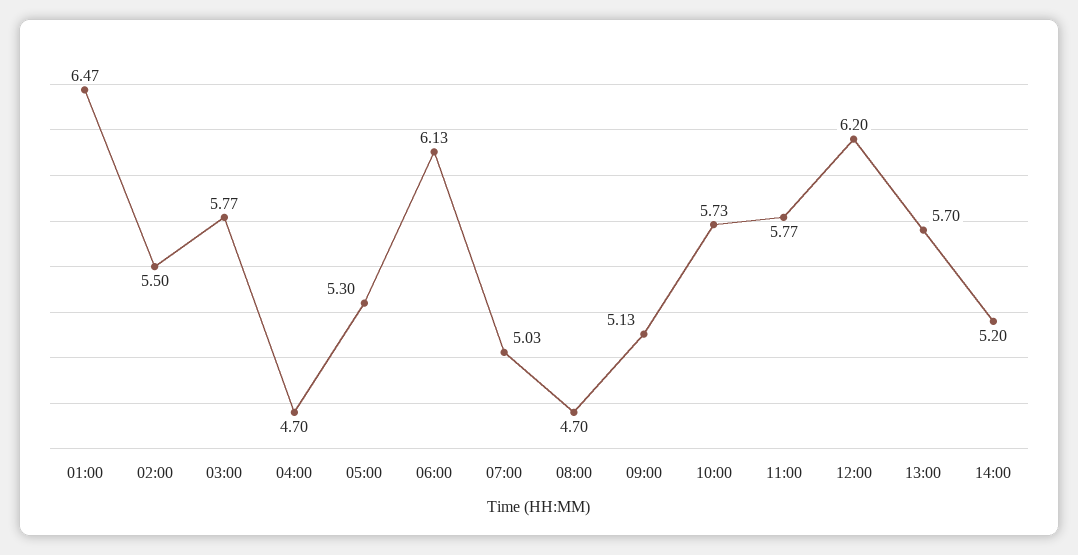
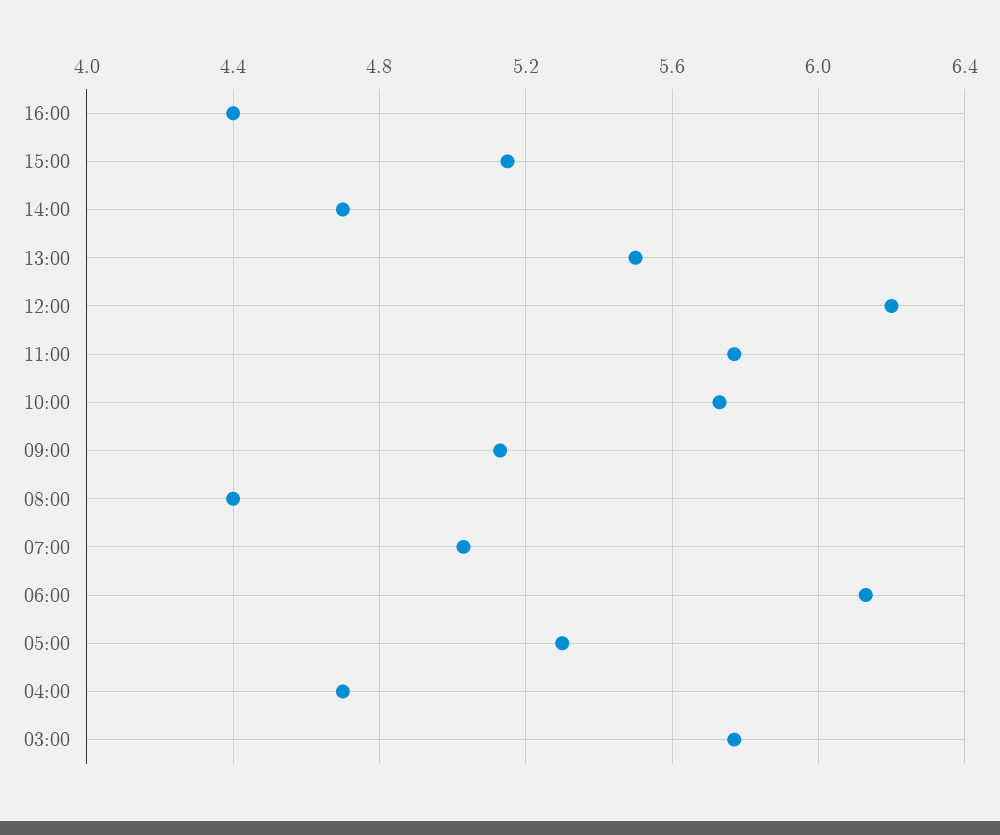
01:00: 6.47 -> none
02:00: 5.5 -> none
08:00: 4.7 -> 4.4
13:00: 5.7 -> 5.5
14:00: 5.2 -> 4.7
16:00: none -> 4.4
15:00: none -> 5.15

